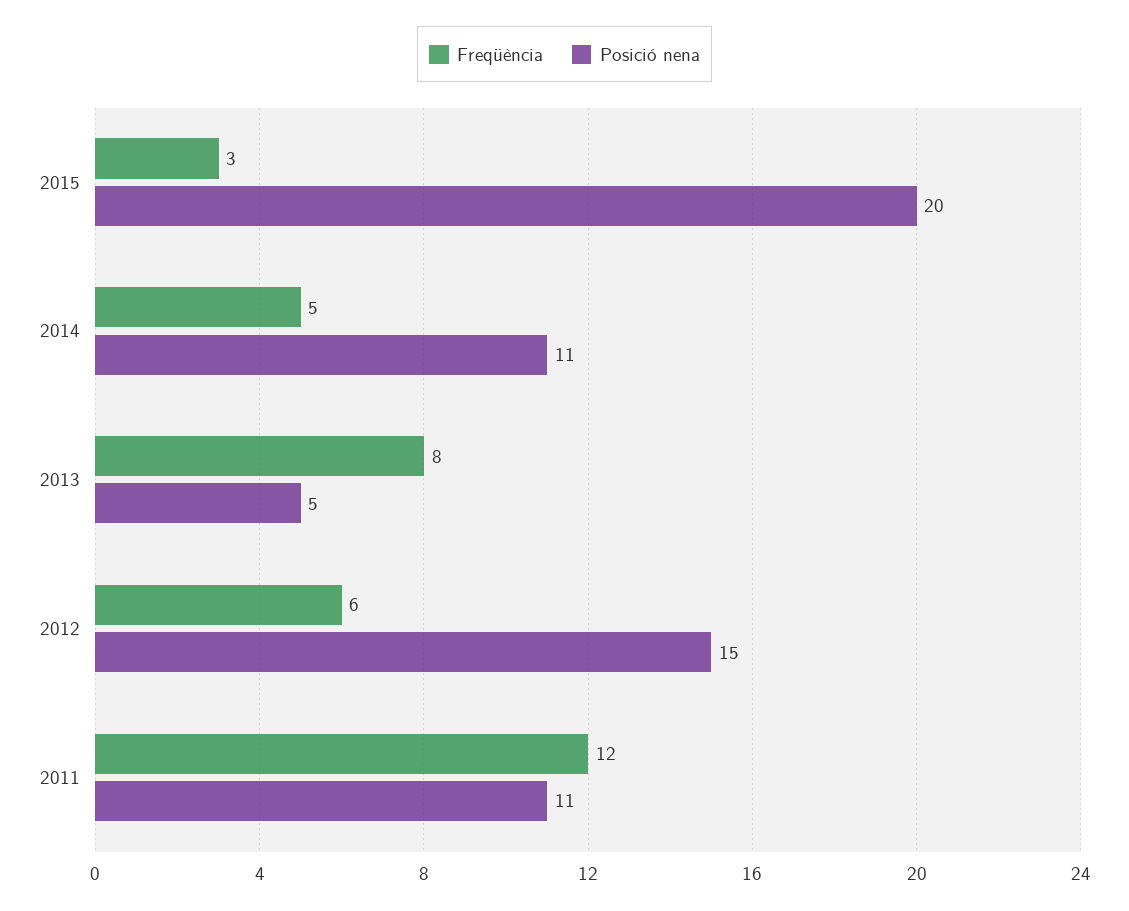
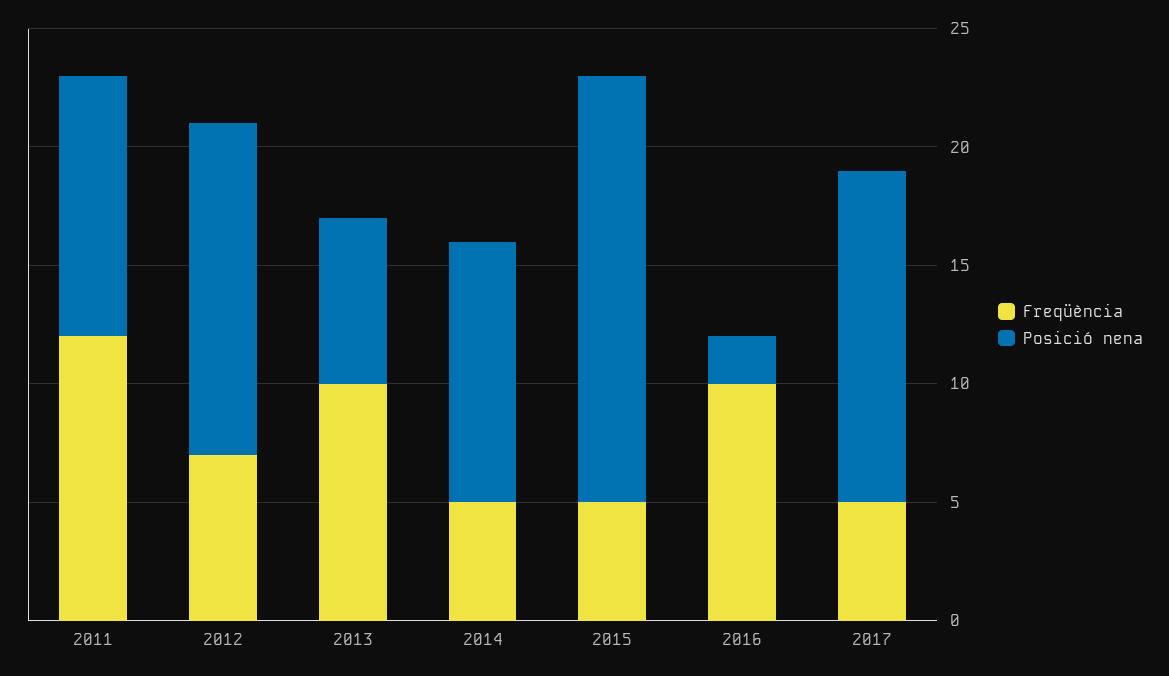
Freqüència, 2015: 3 -> 5
Posició nena, 2015: 20 -> 18
Freqüència, 2013: 8 -> 10
Posició nena, 2013: 5 -> 7
Freqüència, 2012: 6 -> 7
Posició nena, 2012: 15 -> 14
Freqüència, 2016: none -> 10
Posició nena, 2016: none -> 2
Freqüència, 2017: none -> 5
Posició nena, 2017: none -> 14

